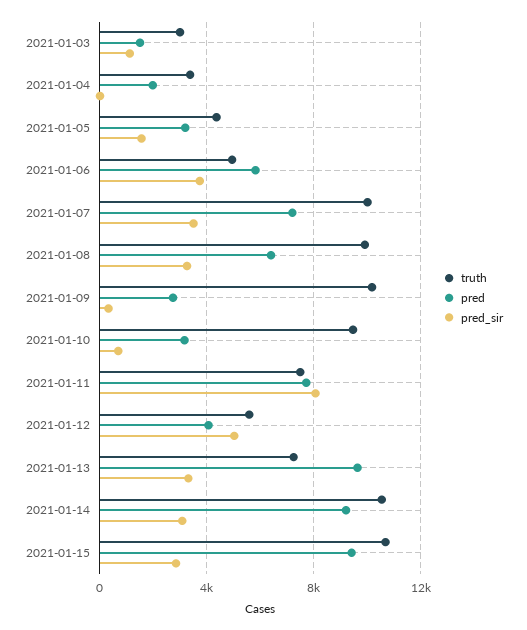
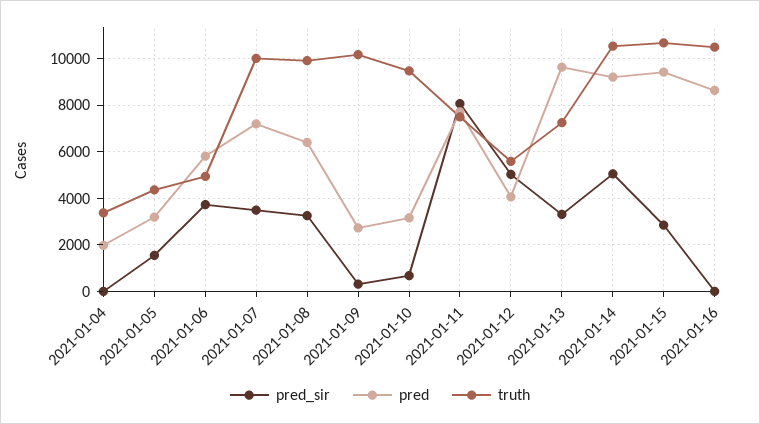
truth, 2021-01-03: 3000 -> none
pred, 2021-01-03: 1500 -> none
pred_sir, 2021-01-03: 1000 -> none
pred_sir, 2021-01-14: 3000 -> 5000
pred_sir, 2021-01-16: none -> 0
pred, 2021-01-16: none -> 8500
truth, 2021-01-16: none -> 10500

